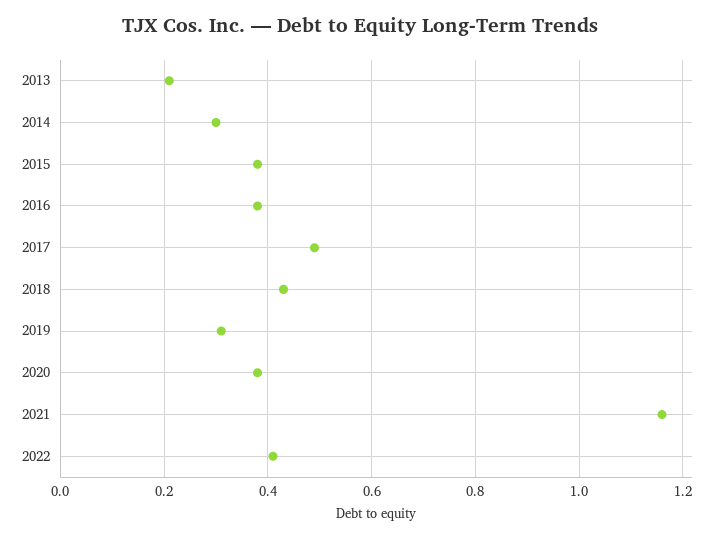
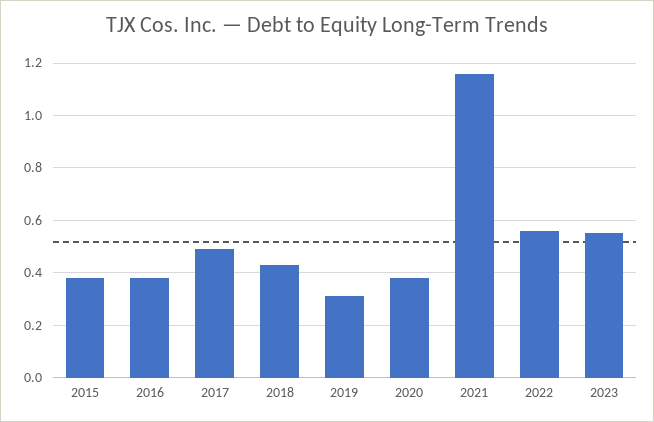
2013: 0.2 -> none
2014: 0.3 -> none
2022: 0.4 -> 0.55
2023: none -> 0.55

